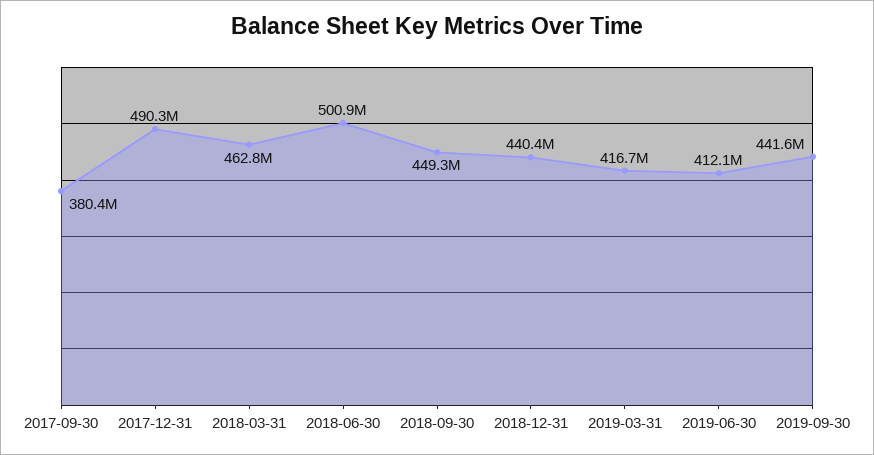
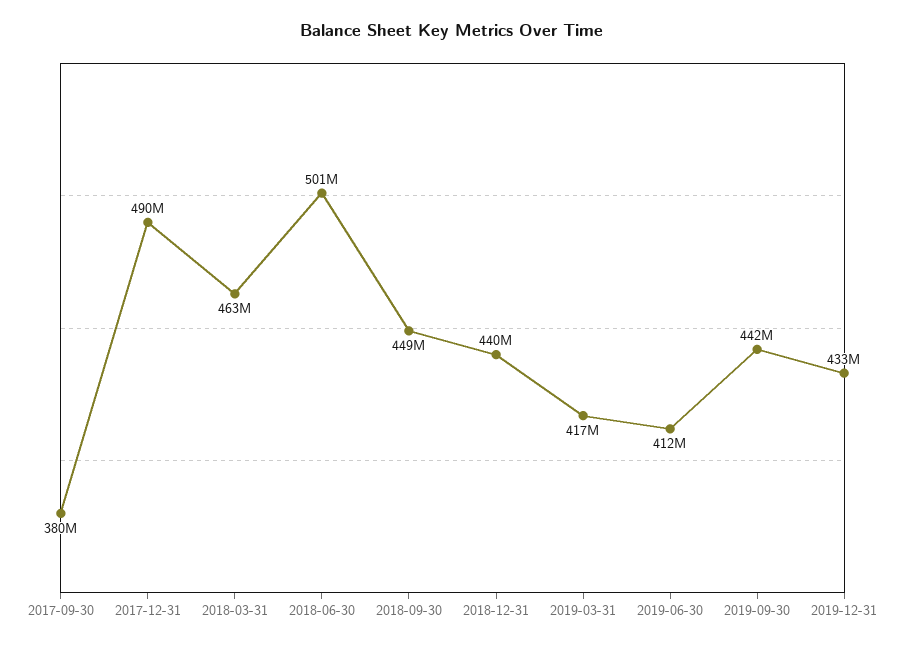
2019-12-31: none -> 433000000

